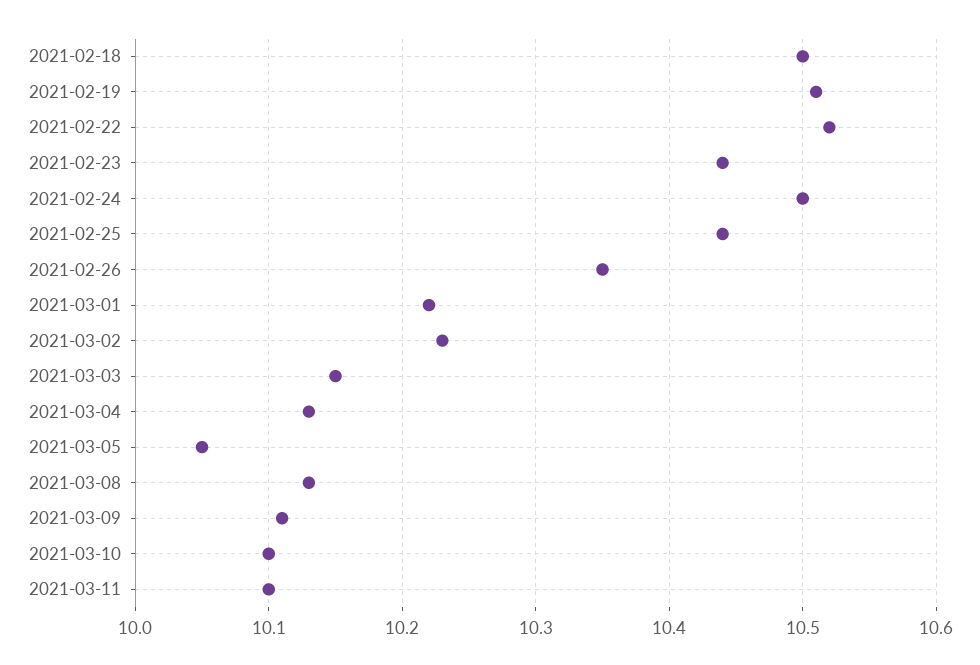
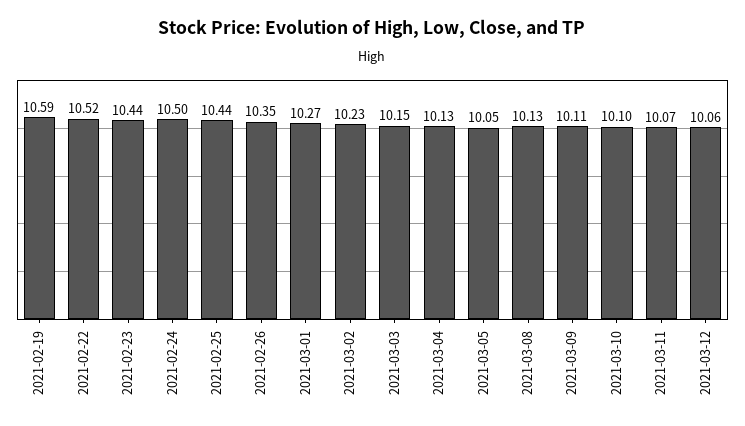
2021-02-18: 10.5 -> none
2021-02-19: 10.51 -> 10.59
2021-03-01: 10.22 -> 10.27
2021-03-11: 10.1 -> 10.07
2021-03-12: none -> 10.06

